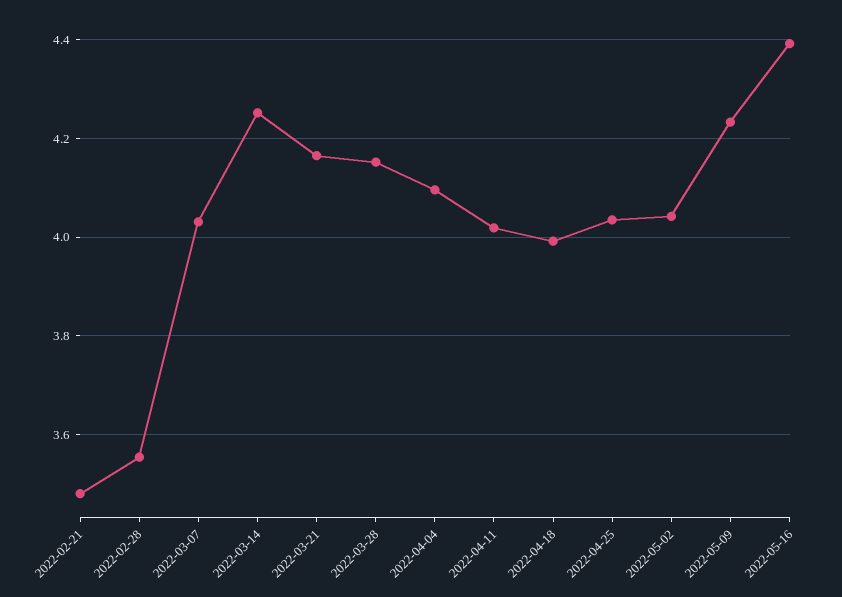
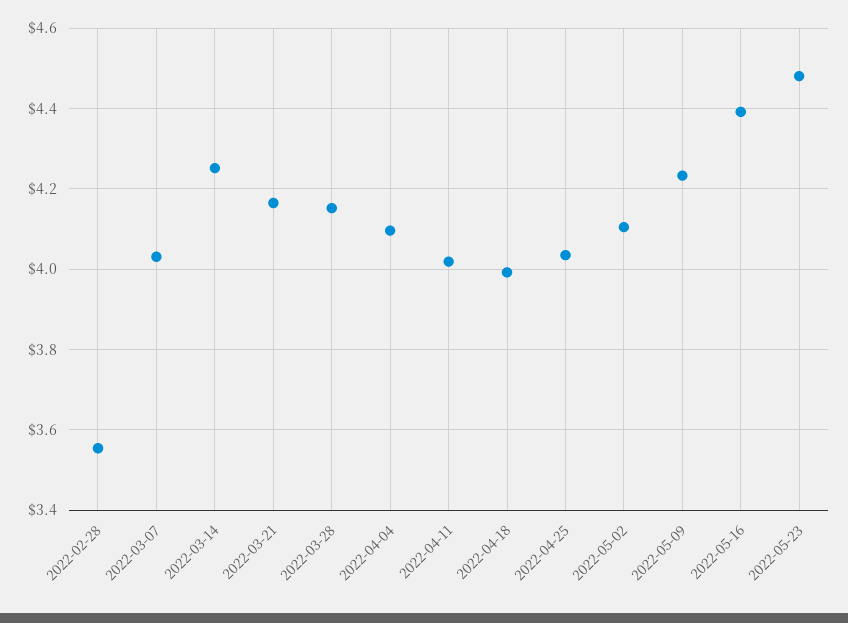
2022-02-21: 3.48 -> none
2022-05-02: 4.04 -> 4.1
2022-05-23: none -> 4.48

